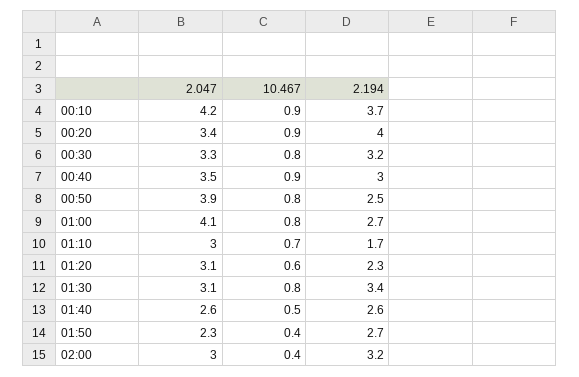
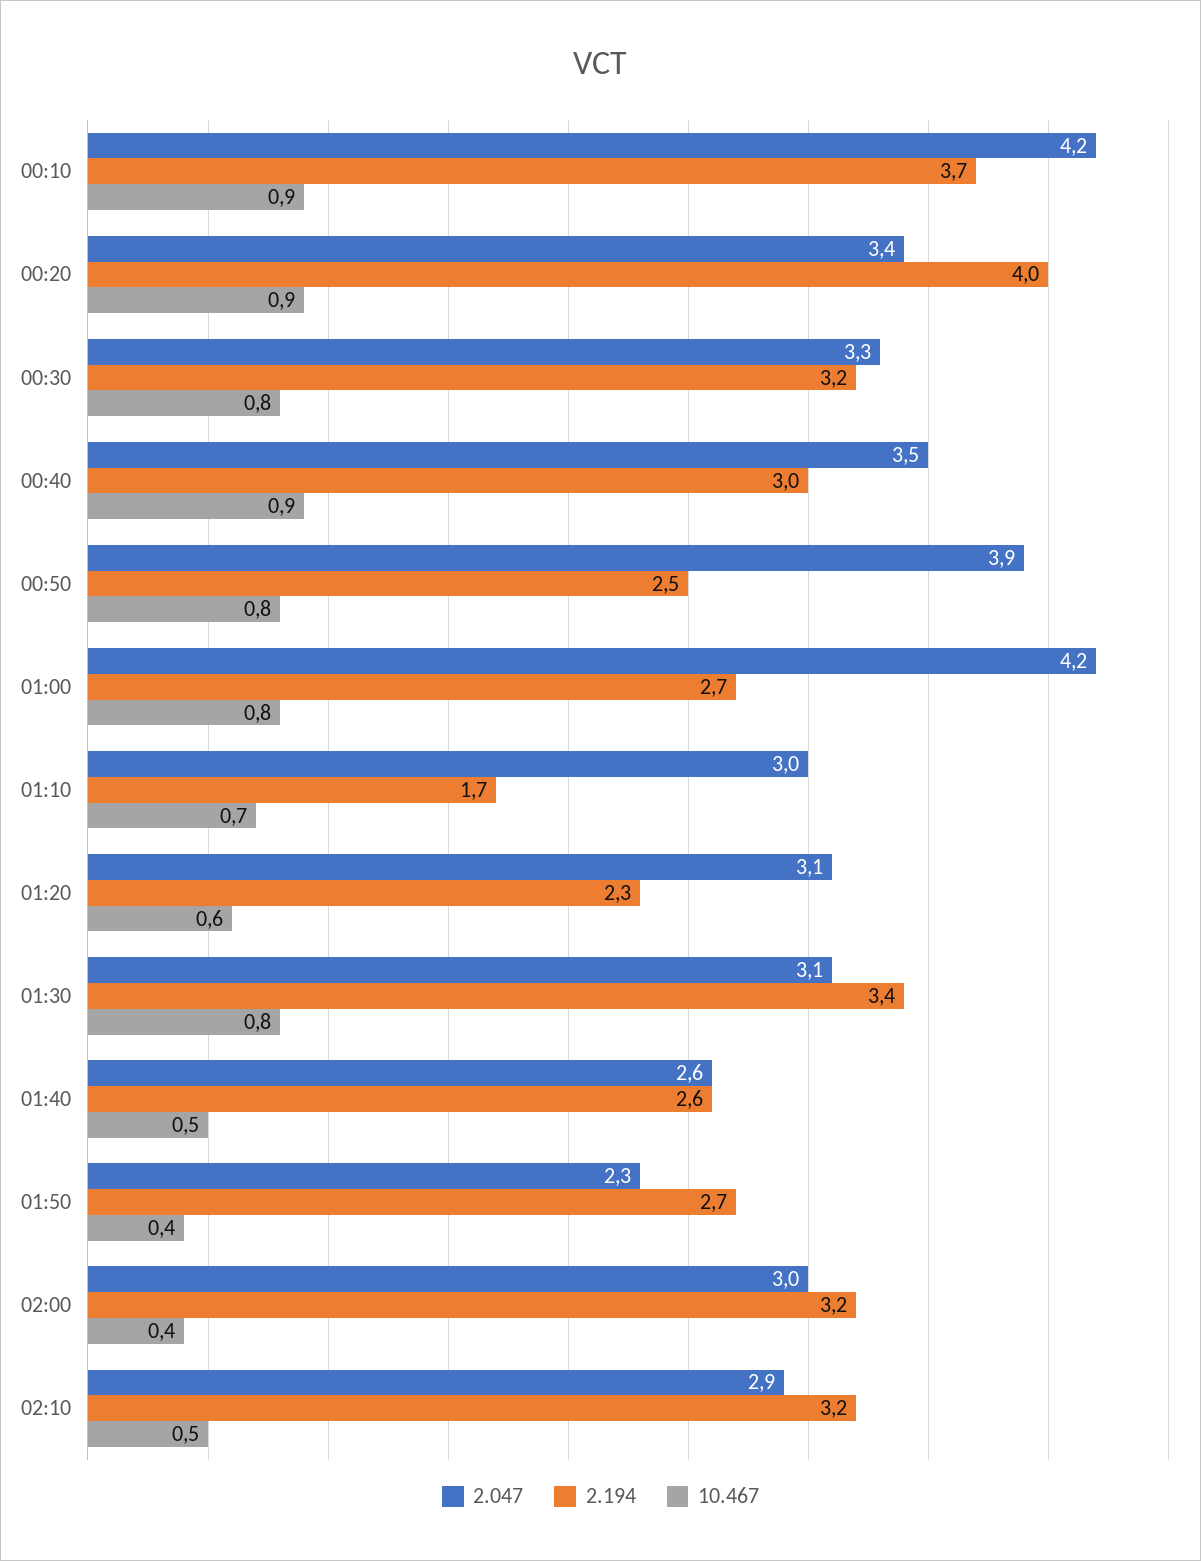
2.047, 01:00: 4.1 -> 4.2
2.047, 02:10: none -> 2.9
2.194, 02:10: none -> 3.2
10.467, 02:10: none -> 0.5

